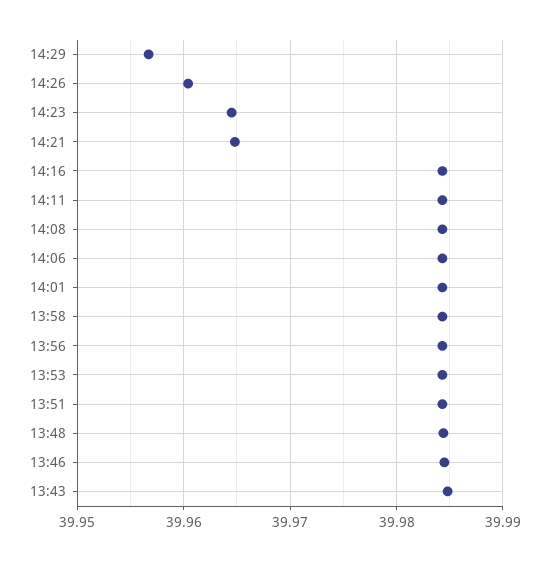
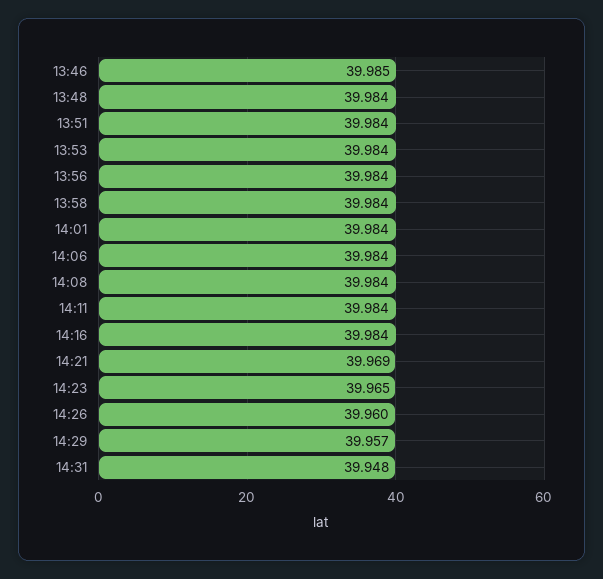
14:21: 39.965 -> 39.969
13:43: 39.985 -> none
14:31: none -> 39.948

